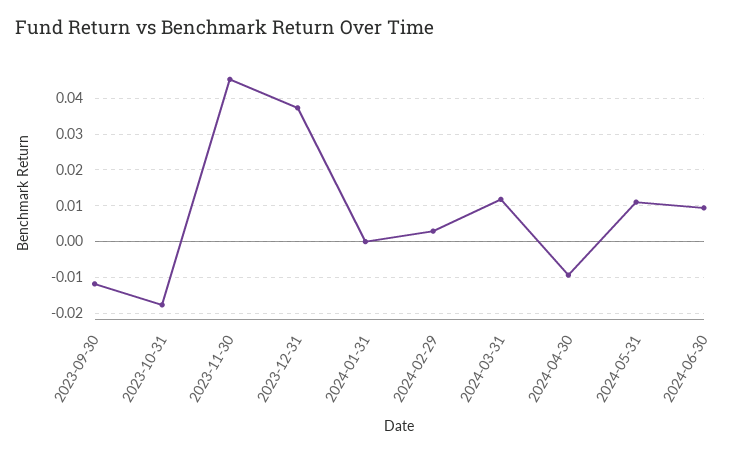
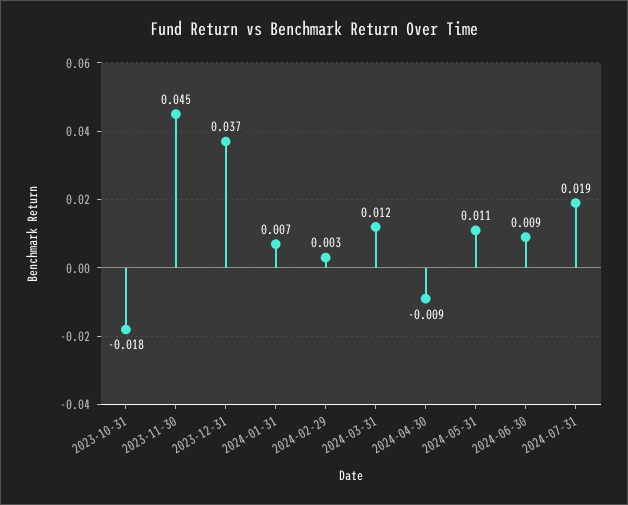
2023-09-30: -0.012 -> none
2024-01-31: 0 -> 0.007
2024-07-31: none -> 0.019

